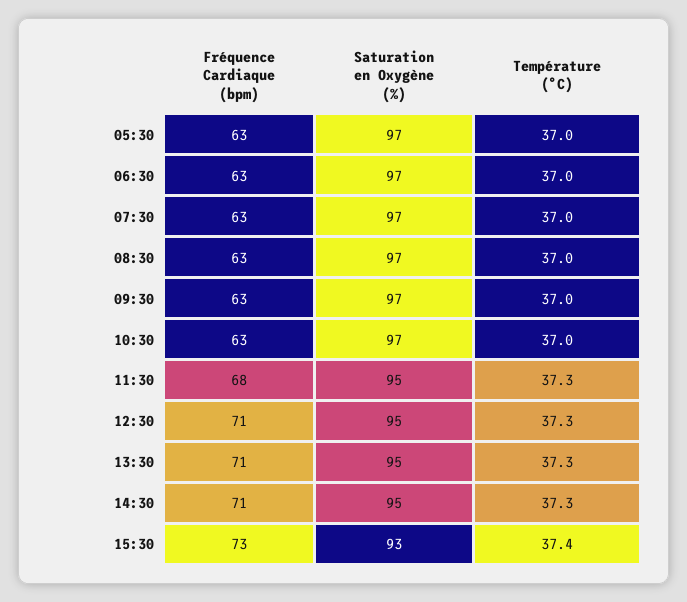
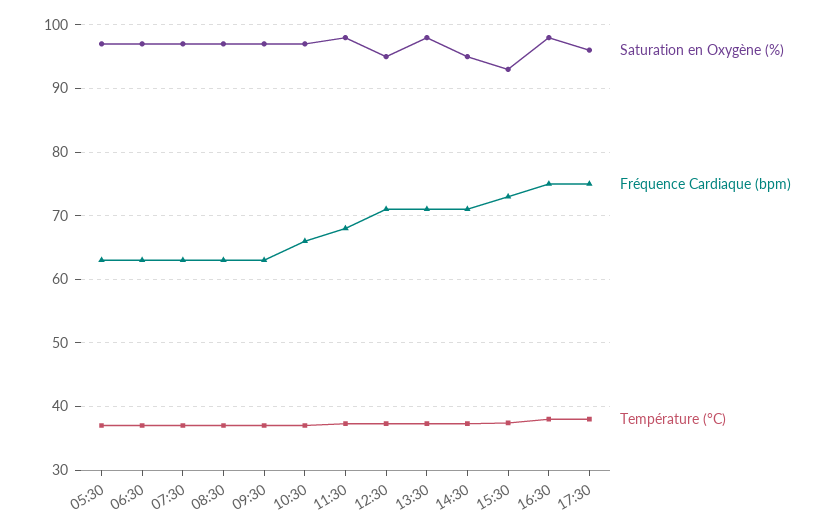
Fréquence Cardiaque (bpm), 10:30: 63 -> 66
Saturation en Oxygène (%), 11:30: 95 -> 98
Saturation en Oxygène (%), 13:30: 95 -> 98
Saturation en Oxygène (%), 16:30: none -> 98
Fréquence Cardiaque (bpm), 16:30: none -> 75
Température (°C), 16:30: none -> 38
Saturation en Oxygène (%), 17:30: none -> 96
Fréquence Cardiaque (bpm), 17:30: none -> 75
Température (°C), 17:30: none -> 38

